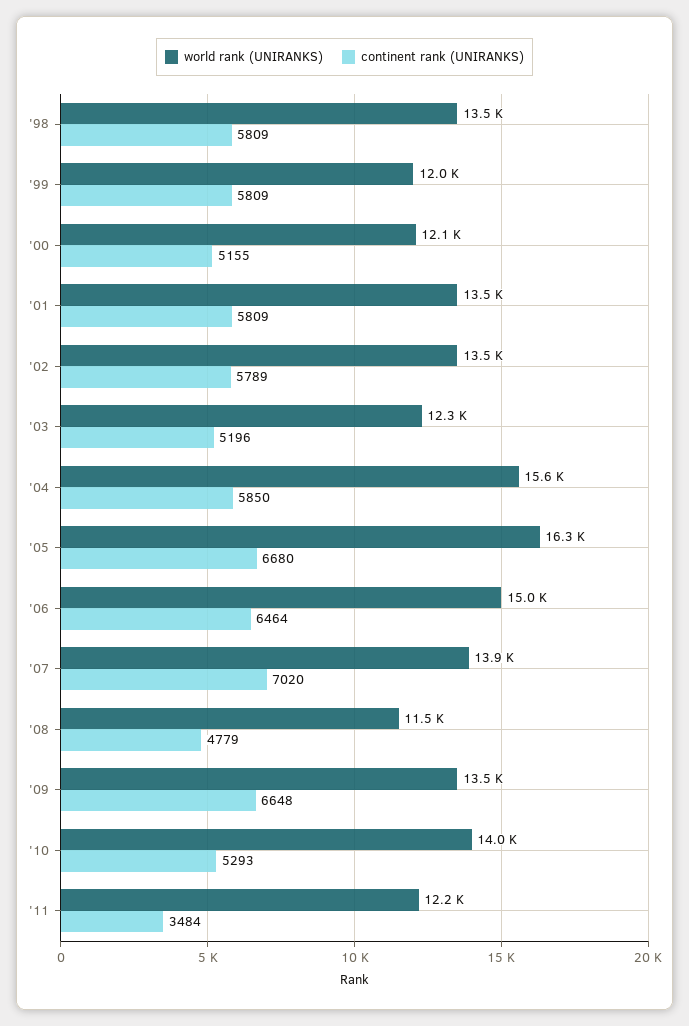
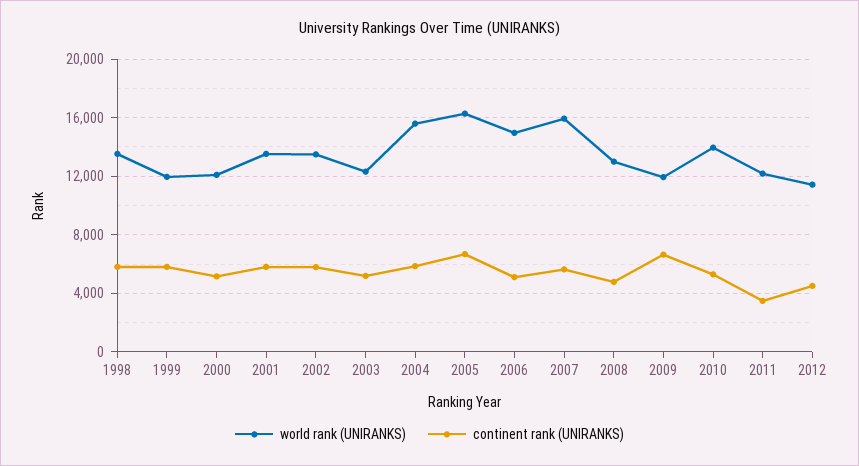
continent rank (UNIRANKS), '06: 6464 -> 5000
world rank (UNIRANKS), '07: 13900 -> 16000
continent rank (UNIRANKS), '07: 7020 -> 5500
world rank (UNIRANKS), '08: 11500 -> 13000
world rank (UNIRANKS), '09: 13500 -> 12000
world rank (UNIRANKS), 2012: none -> 11500
continent rank (UNIRANKS), 2012: none -> 4500

